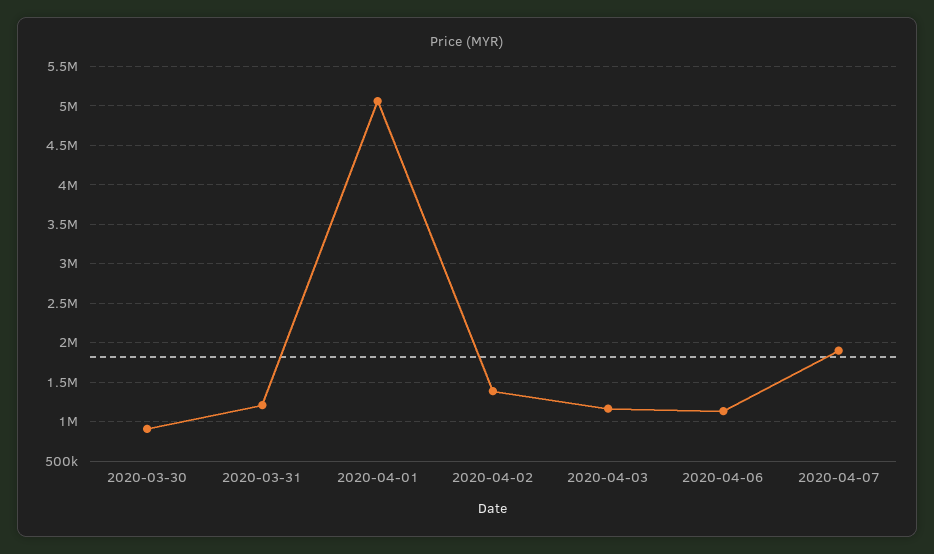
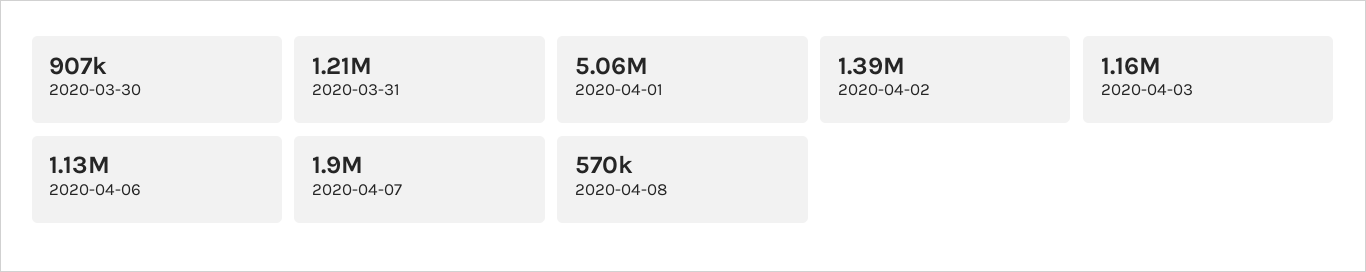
2020-04-08: none -> 570000

